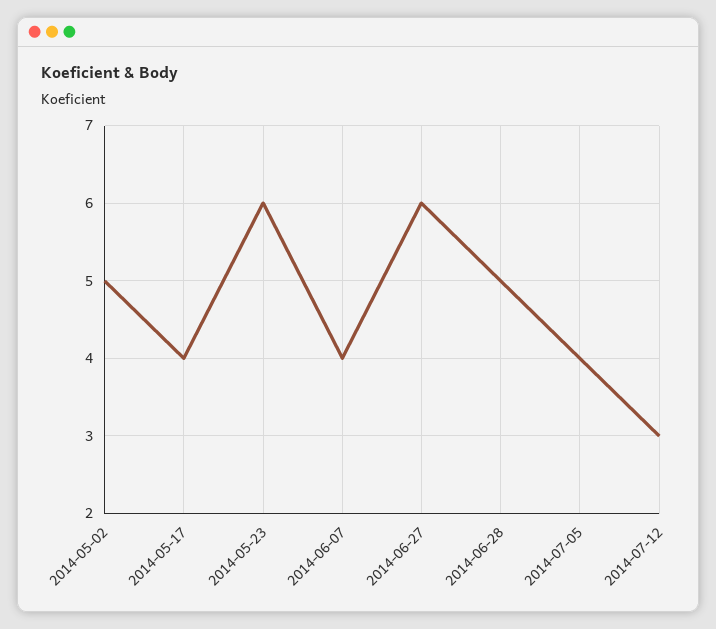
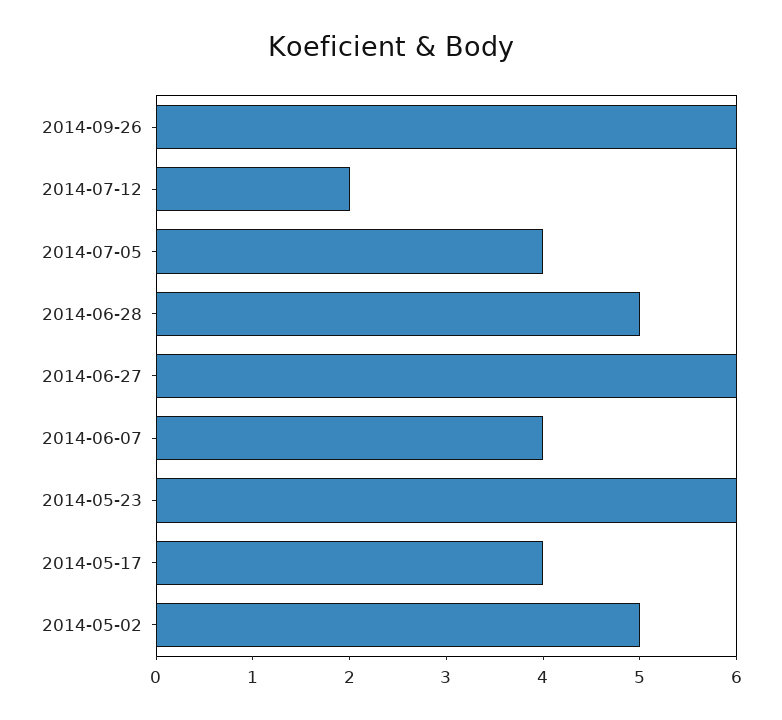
2014-07-12: 3 -> 2
2014-09-26: none -> 6

